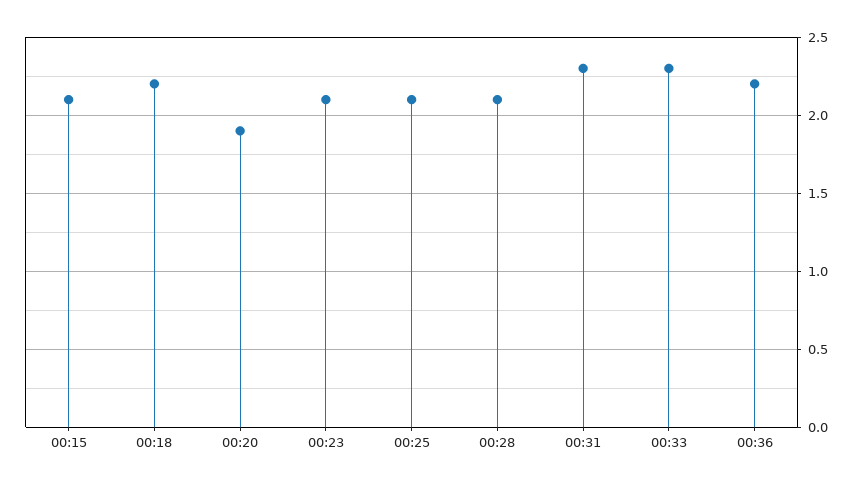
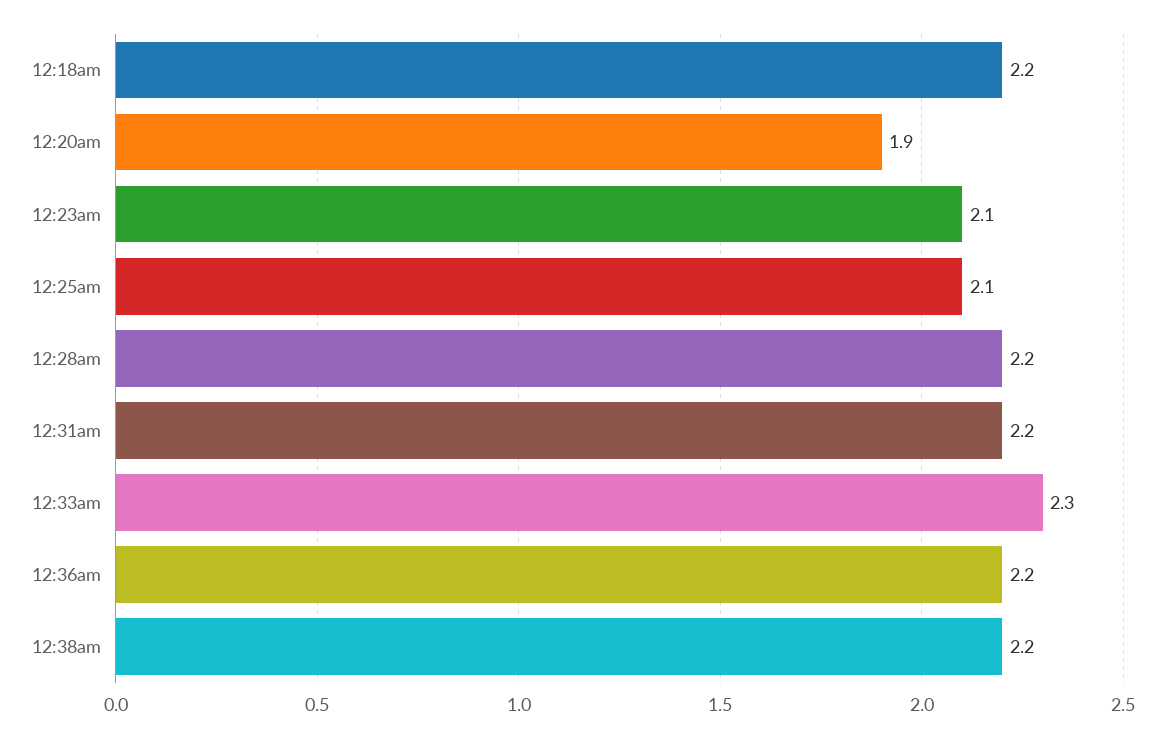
00:15: 2.1 -> none
00:28: 2.1 -> 2.2
00:31: 2.3 -> 2.2
12:38am: none -> 2.2

